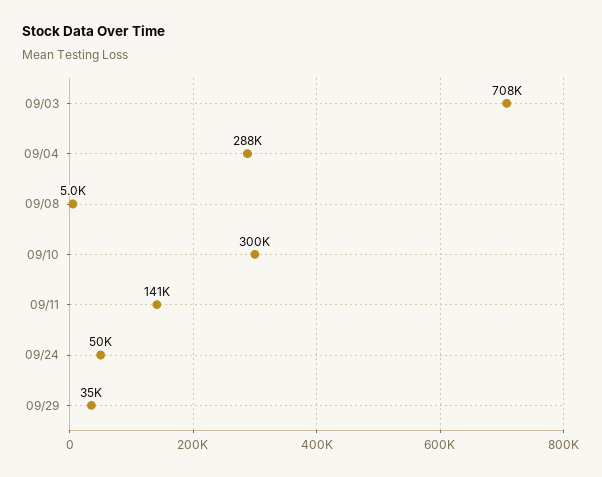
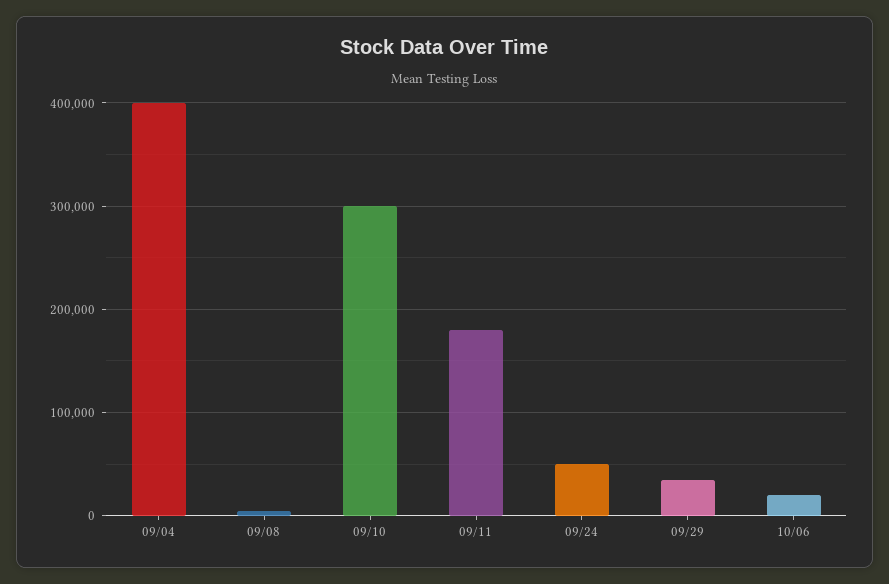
09/03: 708000 -> none
09/04: 288000 -> 400000
09/11: 141000 -> 180000
10/06: none -> 20000

